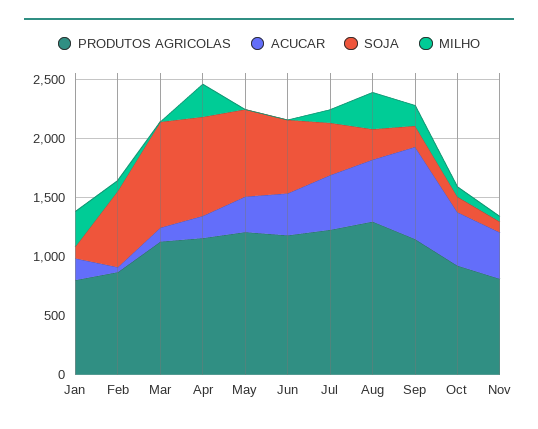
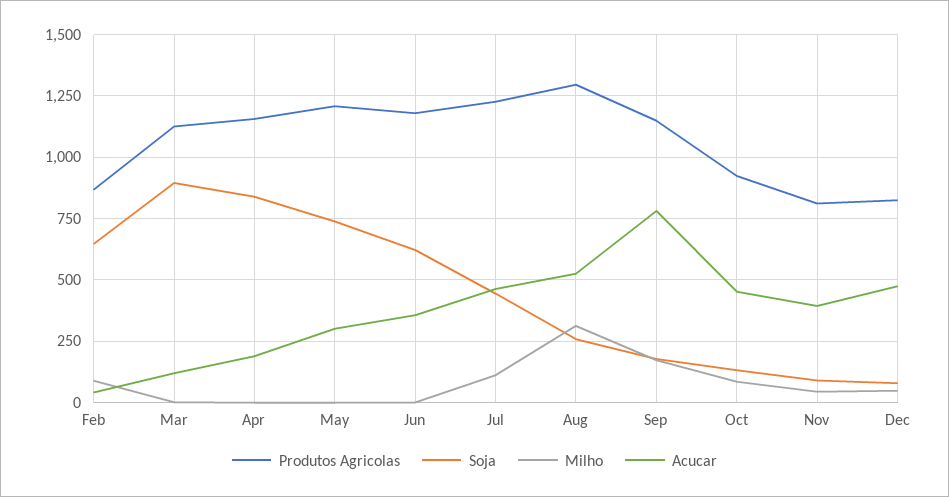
PRODUTOS AGRICOLAS, Jan: 800 -> none
ACUCAR, Jan: 200 -> none
SOJA, Jan: 100 -> none
MILHO, Jan: 300 -> none
MILHO, Apr: 300 -> 0
PRODUTOS AGRICOLAS, Dec: none -> 825
SOJA, Dec: none -> 75
MILHO, Dec: none -> 50
ACUCAR, Dec: none -> 475

